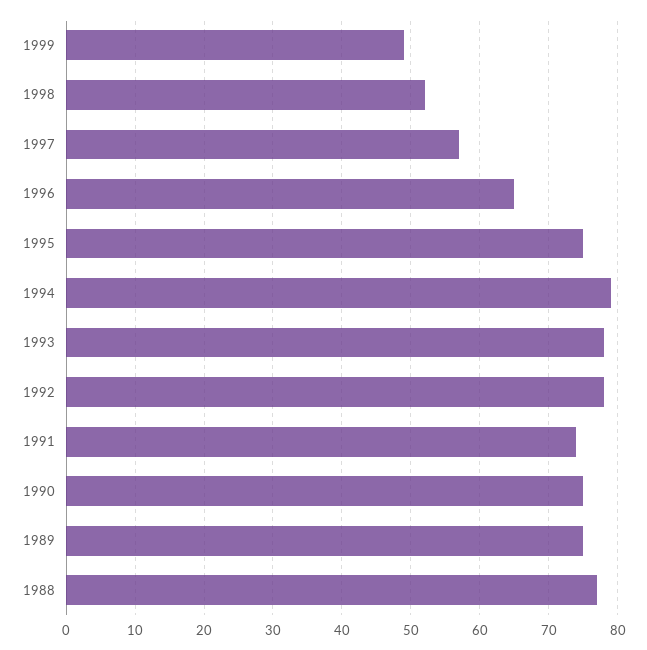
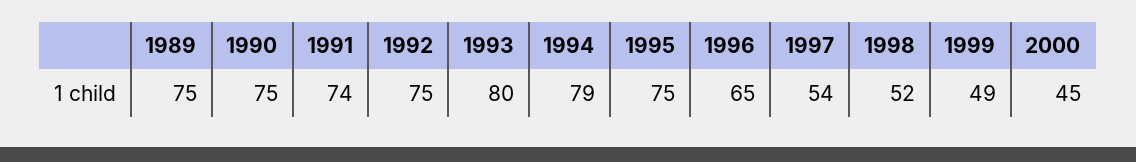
1997: 57 -> 54
1993: 78 -> 80
1992: 78 -> 75
1988: 77 -> none
2000: none -> 45

